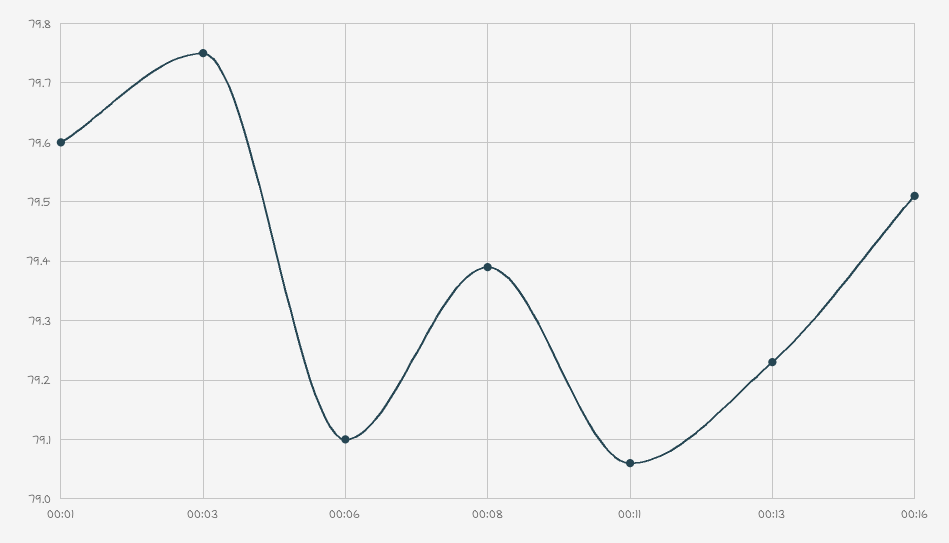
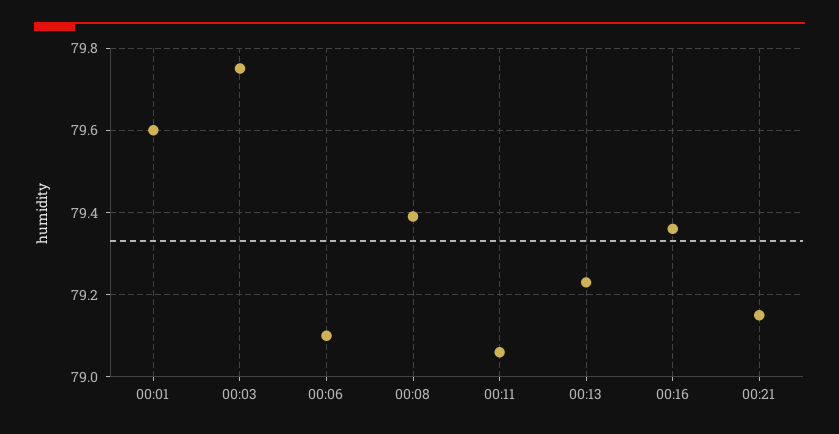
00:16: 79.5 -> 79.35
00:21: none -> 79.15

